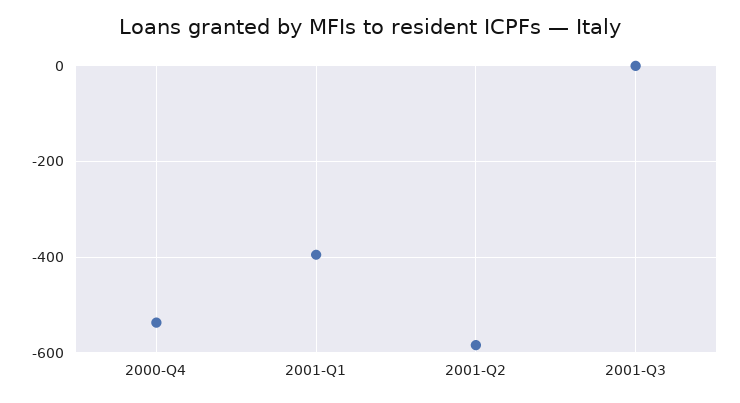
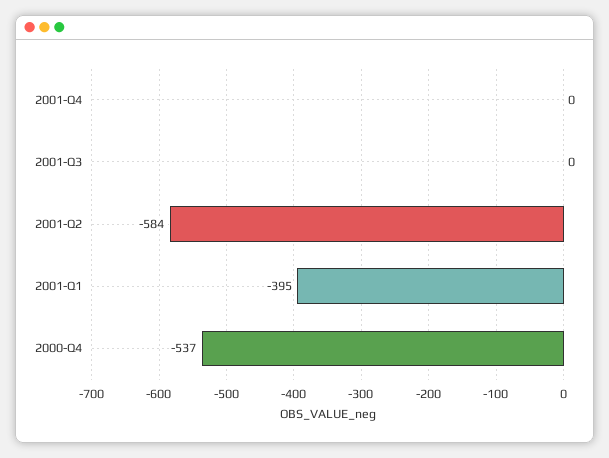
2001-Q4: none -> 0

